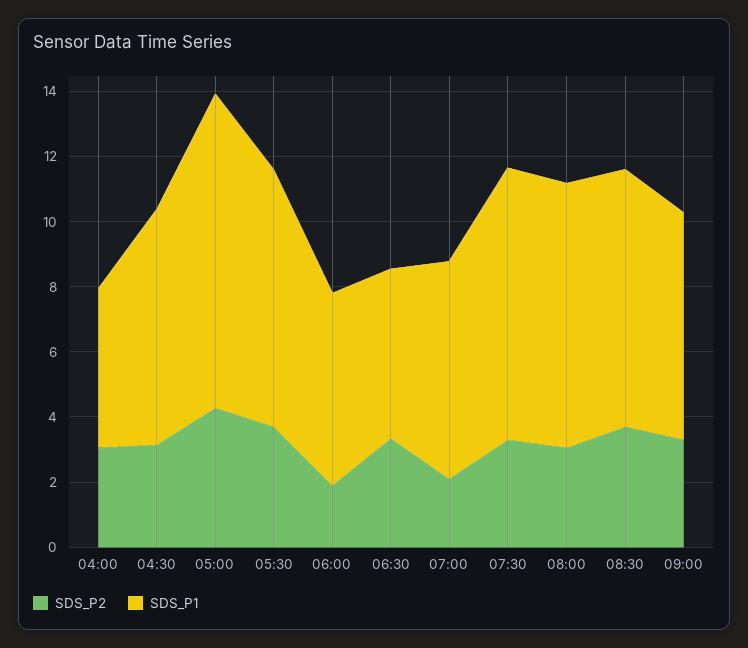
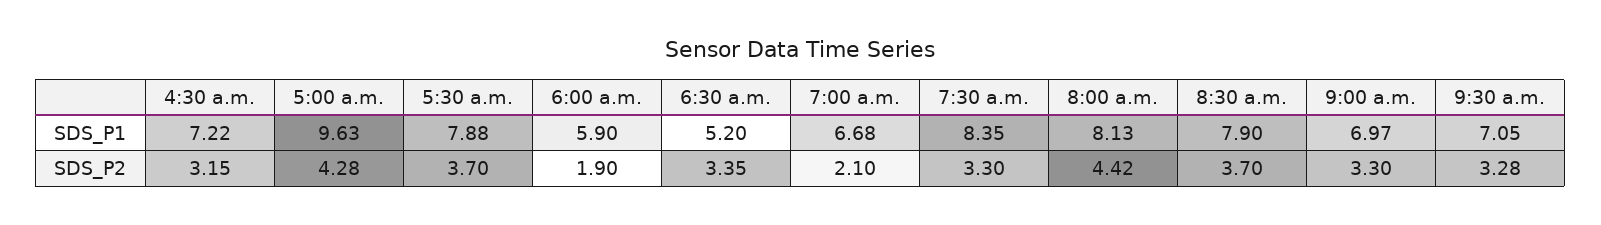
SDS_P2, 04:00: 3 -> none
SDS_P1, 04:00: 5 -> none
SDS_P2, 08:00: 3 -> 4.42
SDS_P1, 9:30 a.m.: none -> 7.05
SDS_P2, 9:30 a.m.: none -> 3.28

